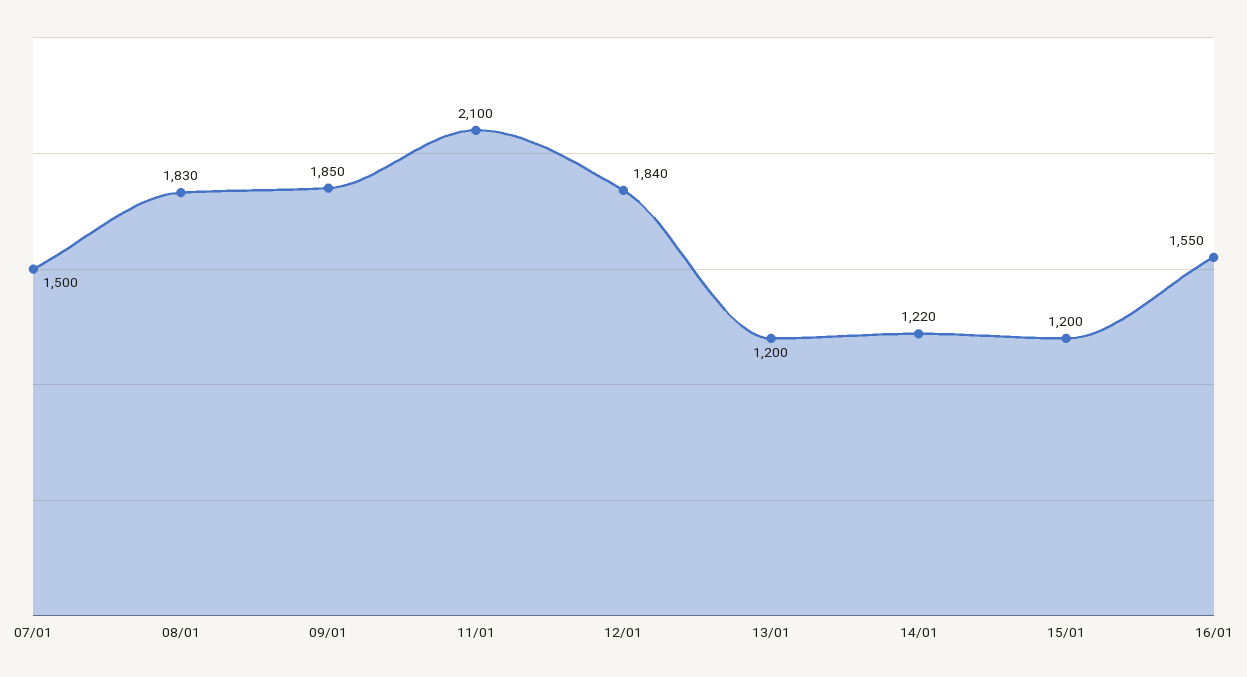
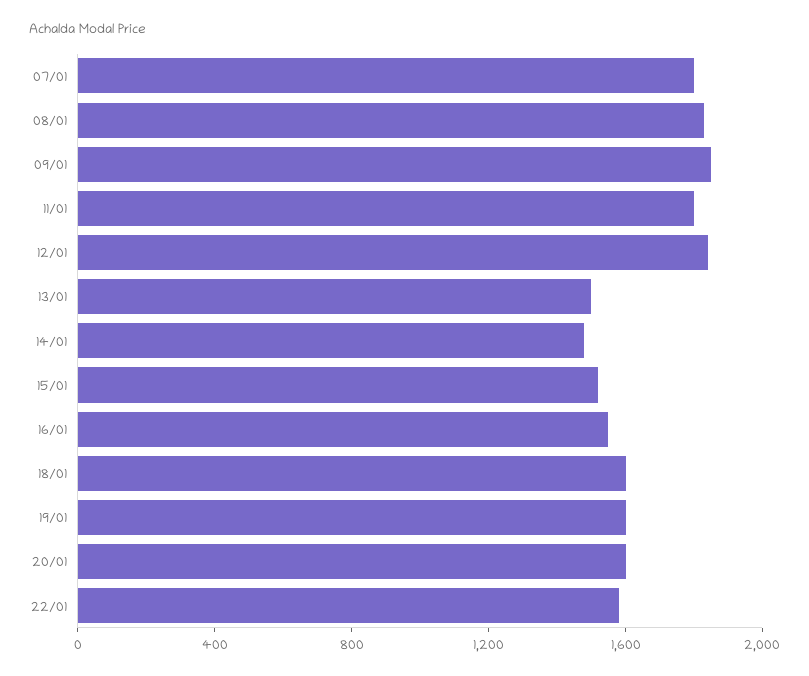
07/01: 1500 -> 1800
11/01: 2100 -> 1800
13/01: 1200 -> 1500
14/01: 1220 -> 1500
15/01: 1200 -> 1500
18/01: none -> 1600
19/01: none -> 1600
20/01: none -> 1600
22/01: none -> 1600

